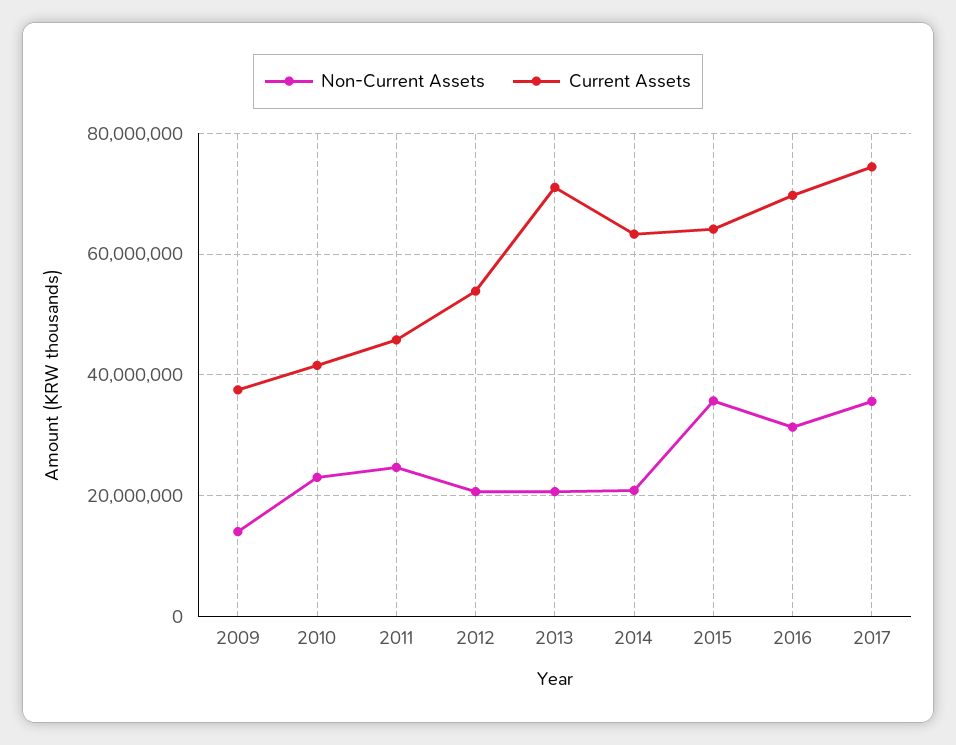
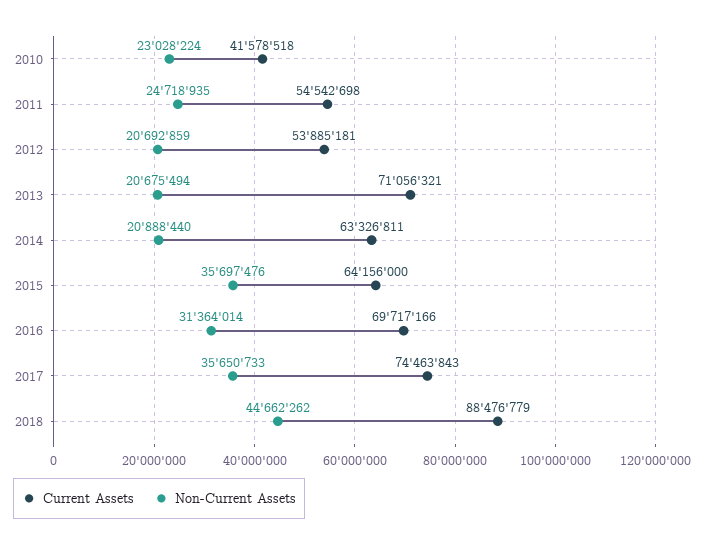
Non-Current Assets, 2009: 14000000 -> none
Current Assets, 2009: 38000000 -> none
Current Assets, 2011: 46000000 -> 54542698
Current Assets, 2018: none -> 88476779
Non-Current Assets, 2018: none -> 44662262

